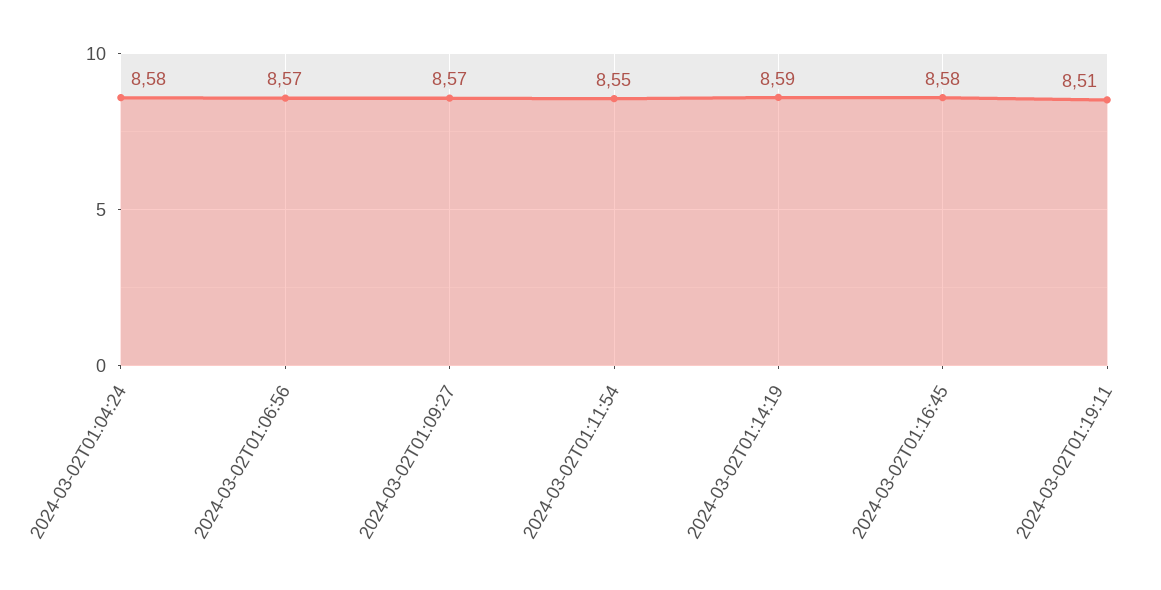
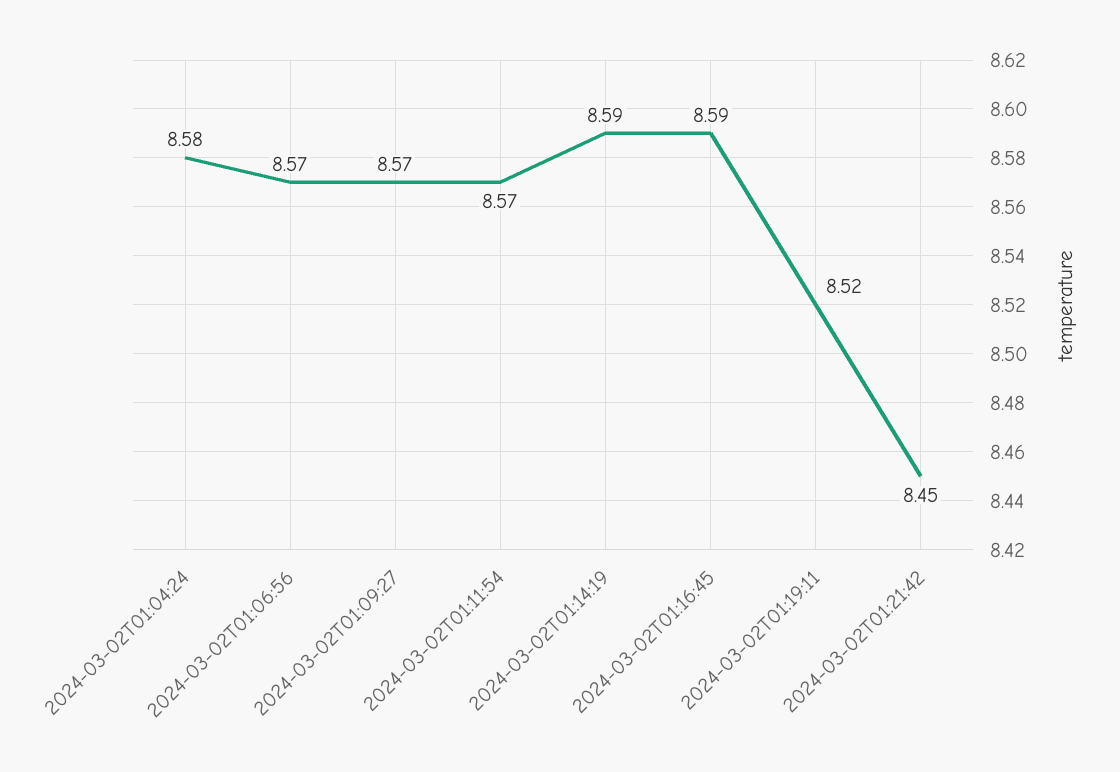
2024-03-02T01:11:54: 8.55 -> 8.57
2024-03-02T01:16:45: 8.58 -> 8.59
2024-03-02T01:19:11: 8.51 -> 8.52
2024-03-02T01:21:42: none -> 8.45

